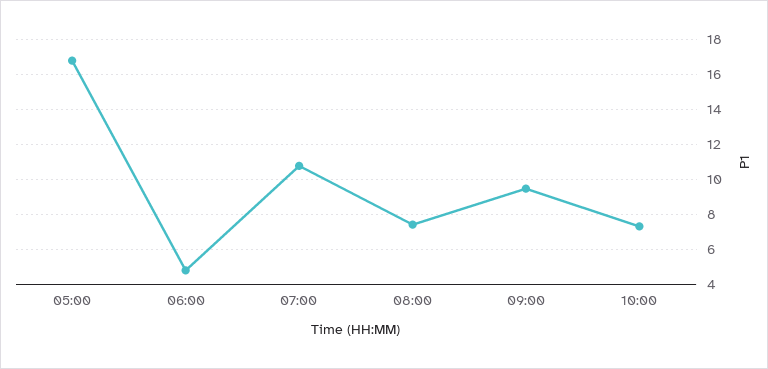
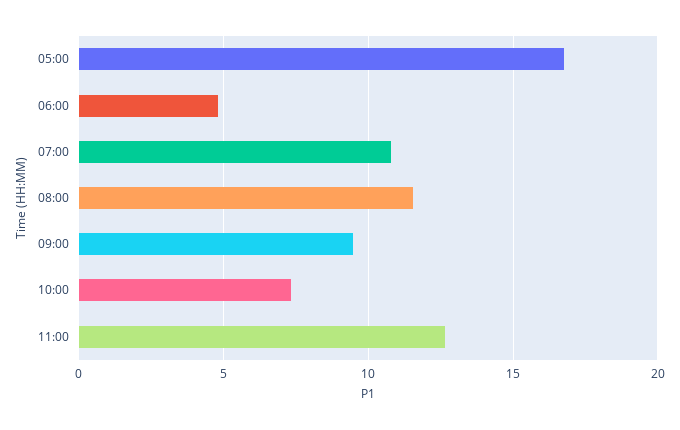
08:00: 7.5 -> 11.5
11:00: none -> 12.5

